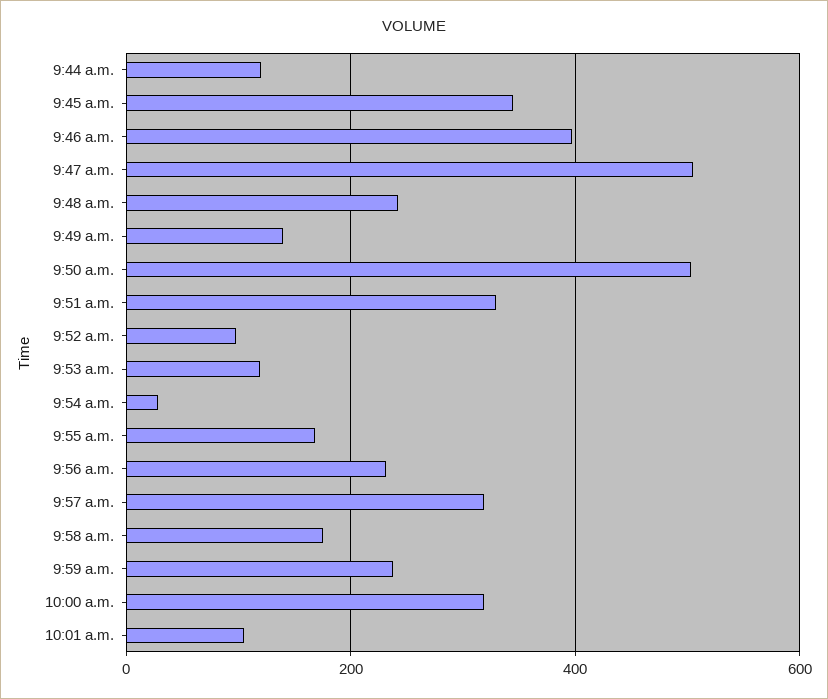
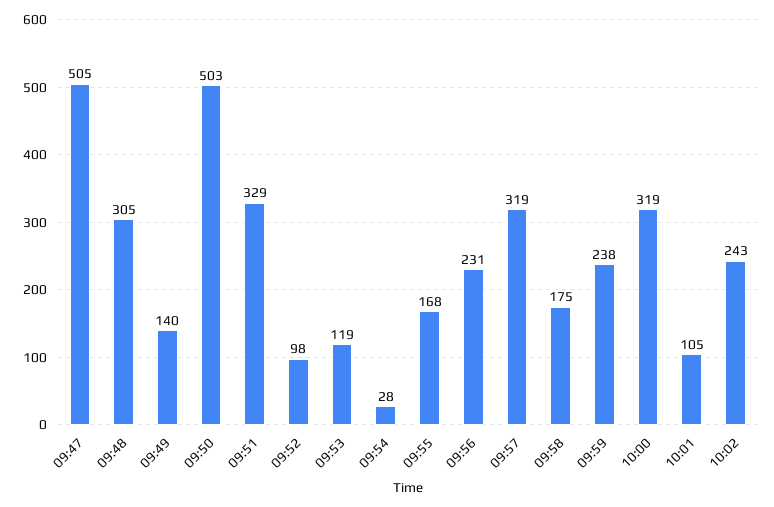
9:44 a.m.: 120 -> none
9:45 a.m.: 340 -> none
9:46 a.m.: 400 -> none
9:48 a.m.: 240 -> 305
10:02: none -> 243

